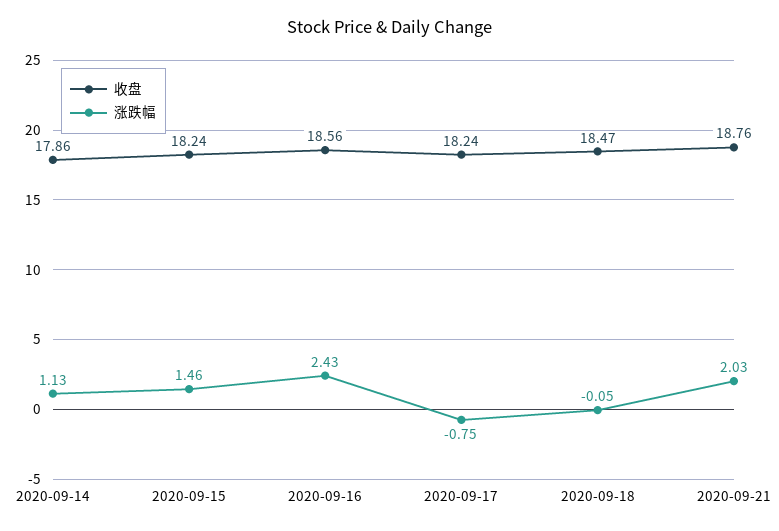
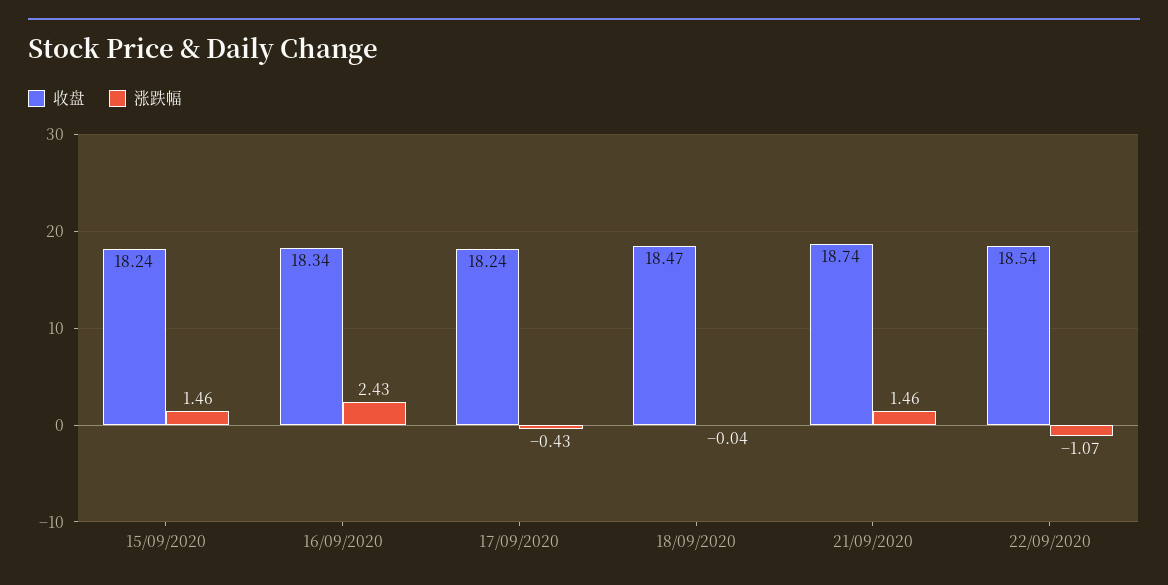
收盘, 2020-09-14: 17.86 -> none
涨跌幅, 2020-09-14: 1.13 -> none
收盘, 2020-09-16: 18.56 -> 18.34
涨跌幅, 2020-09-17: -0.75 -> -0.43
涨跌幅, 2020-09-18: -0.05 -> -0.04
收盘, 2020-09-21: 18.76 -> 18.74
涨跌幅, 2020-09-21: 2.03 -> 1.46
收盘, 22/09/2020: none -> 18.54
涨跌幅, 22/09/2020: none -> -1.07

